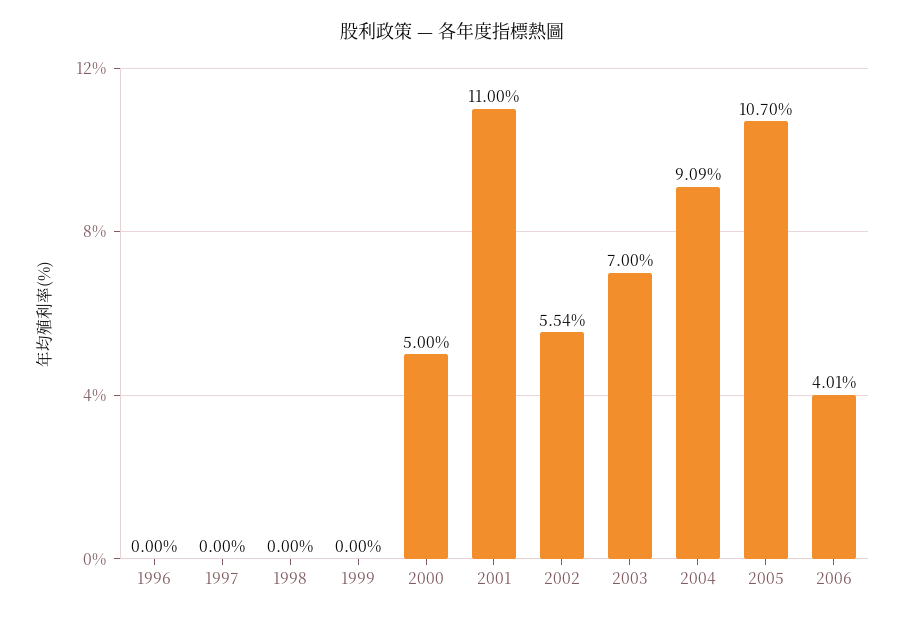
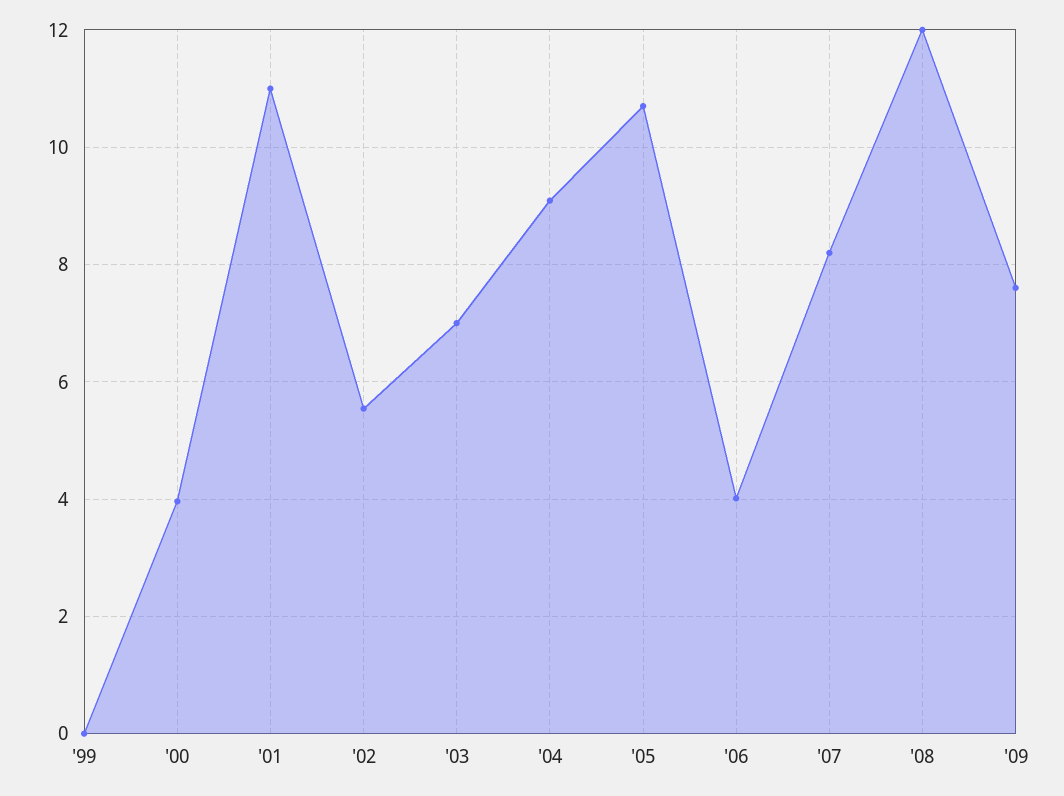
1996: 0 -> none
1997: 0 -> none
1998: 0 -> none
2000: 5 -> 4
'07: none -> 8.2
'08: none -> 12
'09: none -> 7.6

